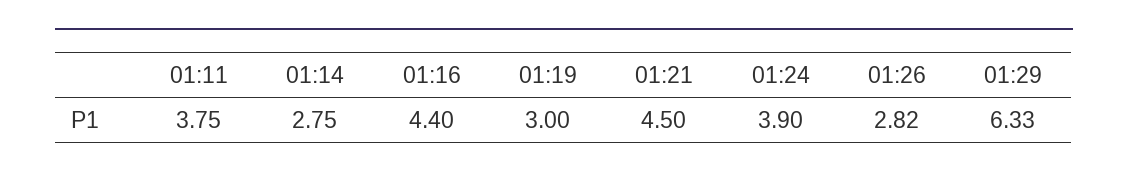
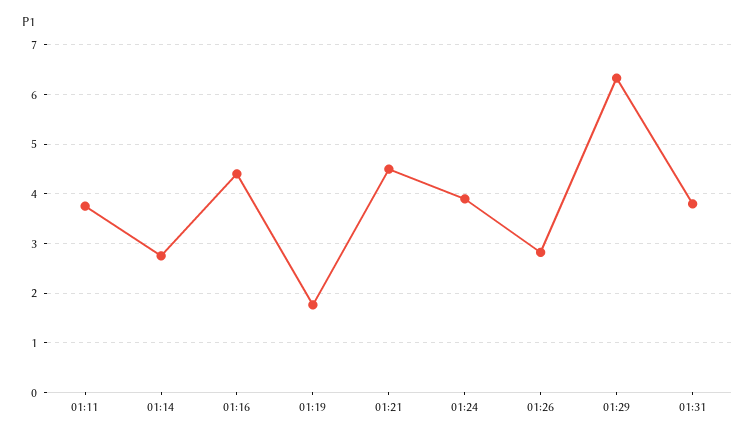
01:19: 3 -> 1.8
01:31: none -> 3.8

